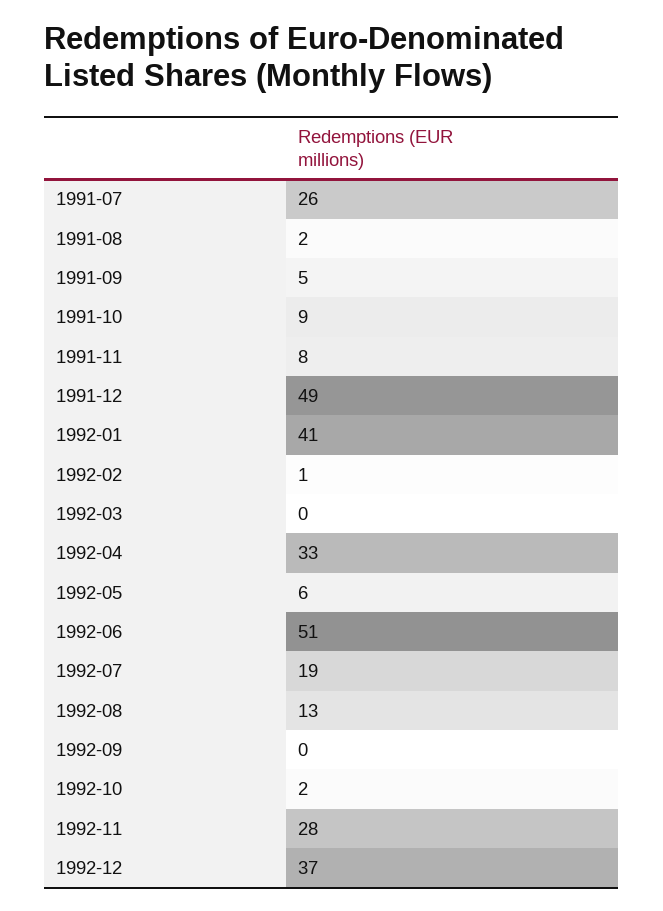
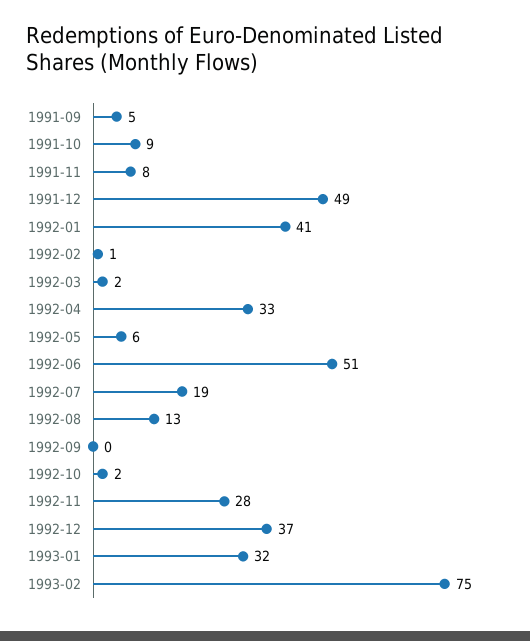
1991-07: 26 -> none
1991-08: 2 -> none
1992-03: 0 -> 2
1993-01: none -> 32
1993-02: none -> 75

